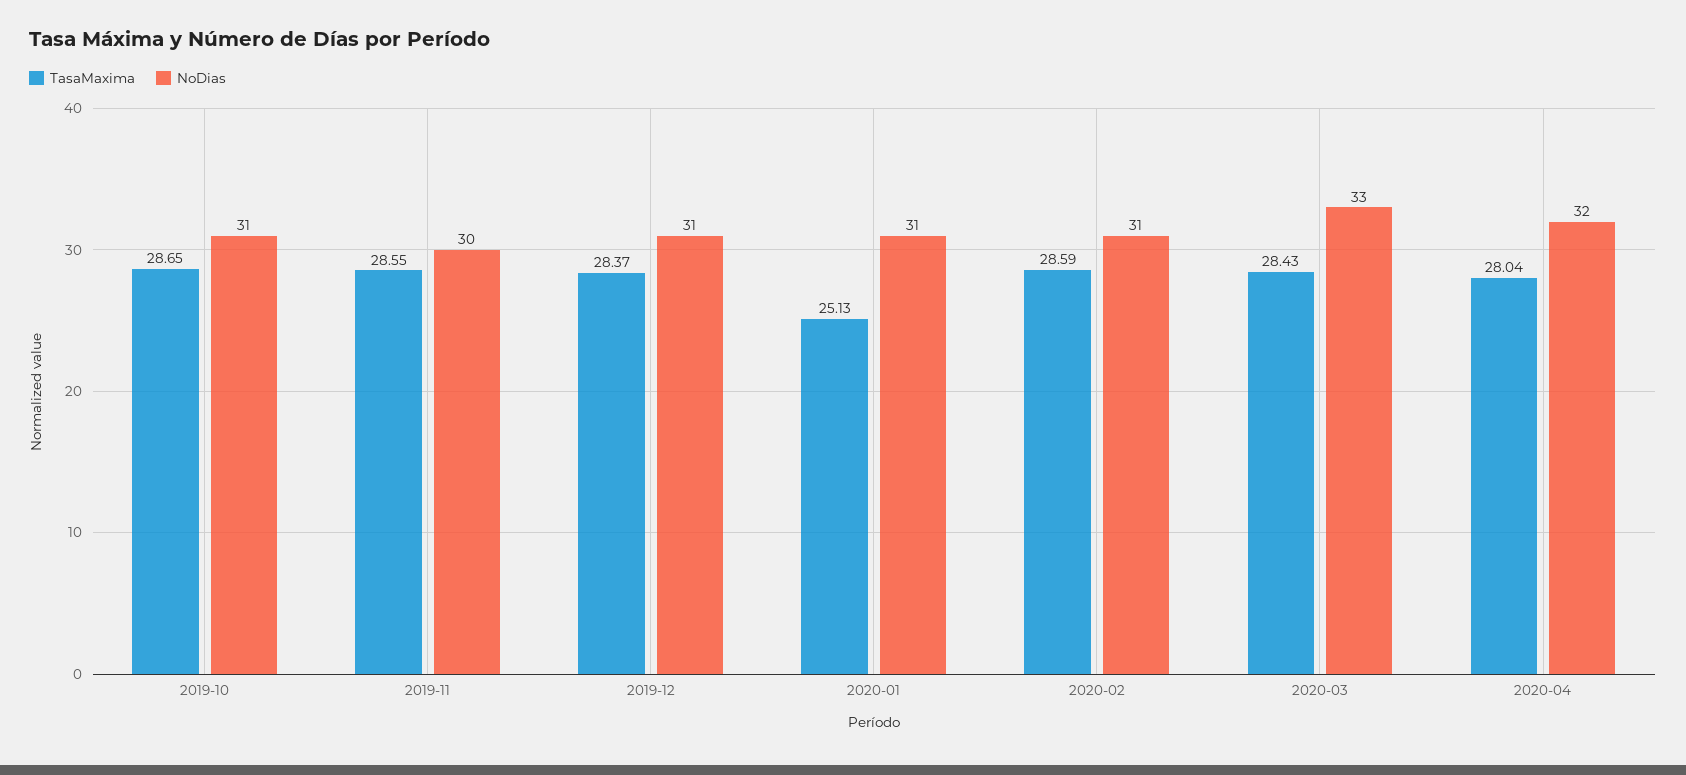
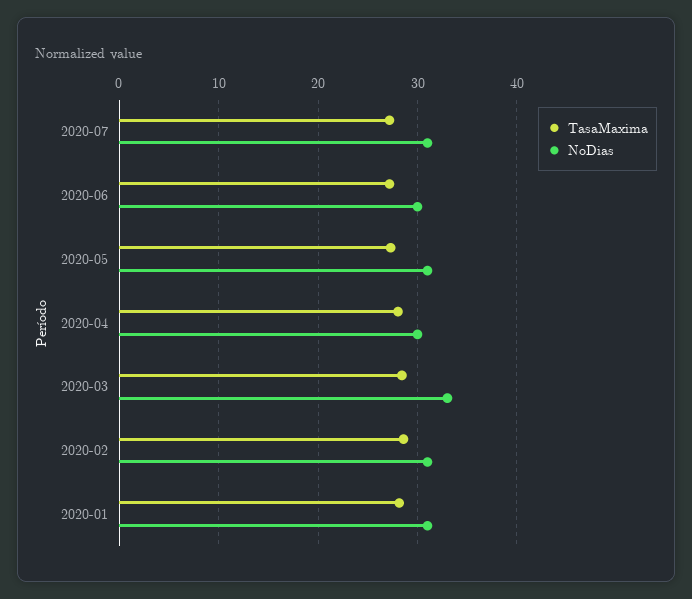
TasaMaxima, 2019-10: 28.65 -> none
NoDias, 2019-10: 31 -> none
TasaMaxima, 2019-11: 28.55 -> none
NoDias, 2019-11: 30 -> none
TasaMaxima, 2019-12: 28.37 -> none
NoDias, 2019-12: 31 -> none
TasaMaxima, 2020-01: 25.13 -> 28
NoDias, 2020-04: 32 -> 30
TasaMaxima, 2020-07: none -> 27
NoDias, 2020-07: none -> 31
TasaMaxima, 2020-06: none -> 27
NoDias, 2020-06: none -> 30
TasaMaxima, 2020-05: none -> 27
NoDias, 2020-05: none -> 31

